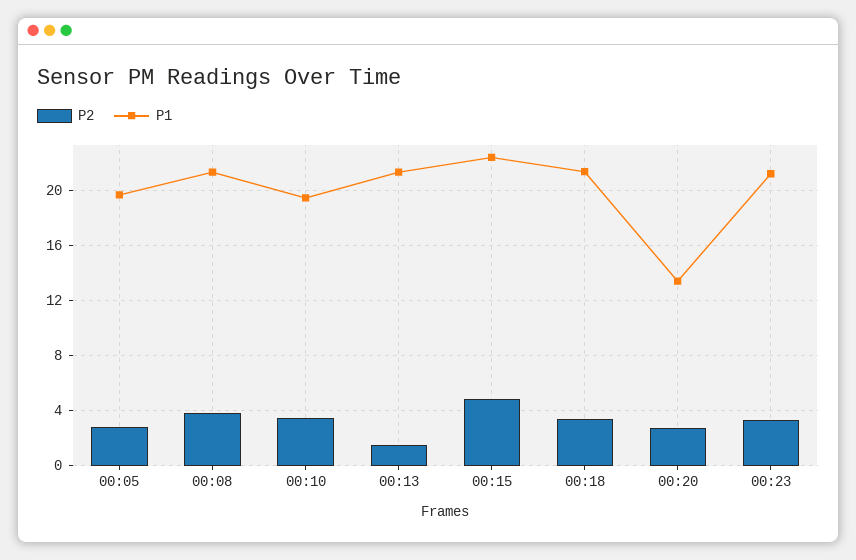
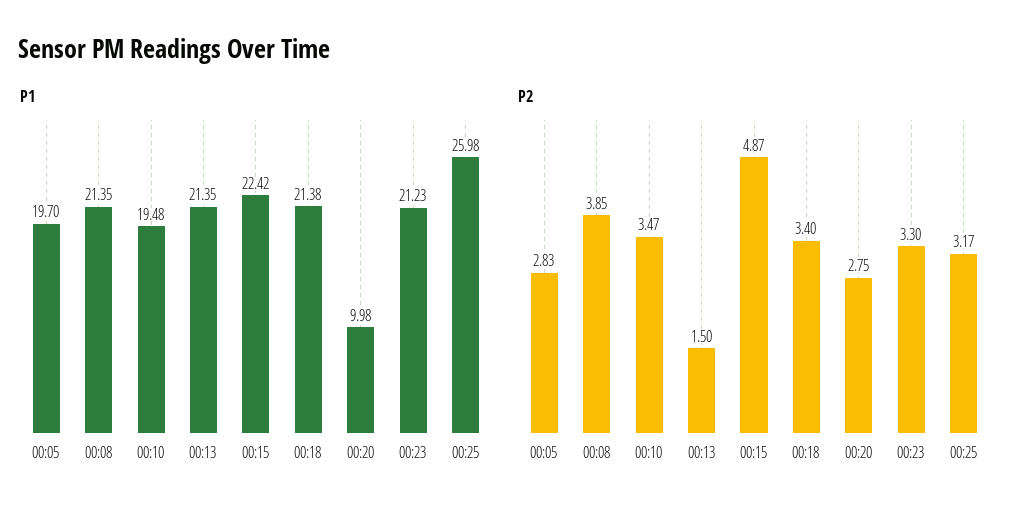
P1, 00:20: 13.5 -> 9.98
P1, 00:25: none -> 25.98
P2, 00:25: none -> 3.17

